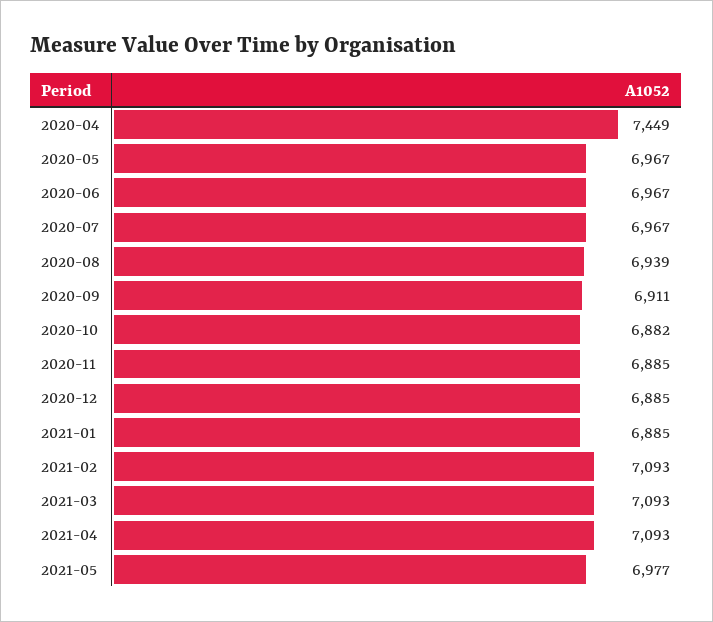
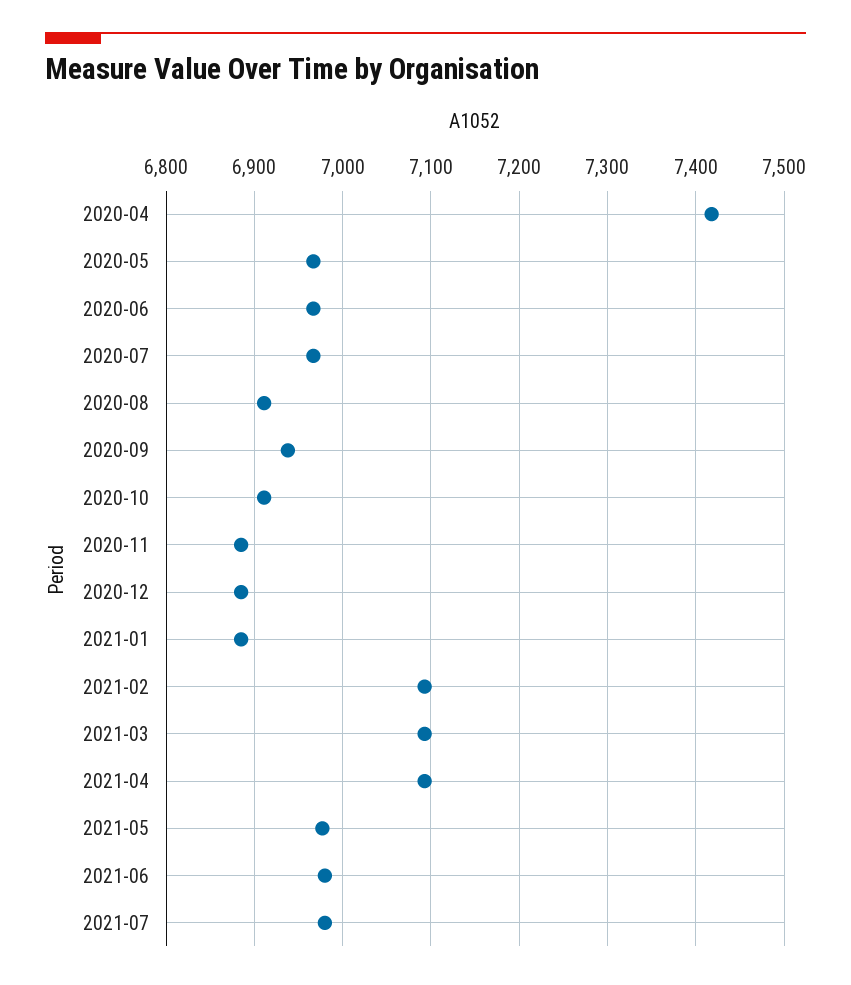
2020-04: 7449 -> 7420
2020-08: 6939 -> 6910
2020-09: 6911 -> 6940
2020-10: 6882 -> 6910
2021-06: none -> 6980
2021-07: none -> 6980

